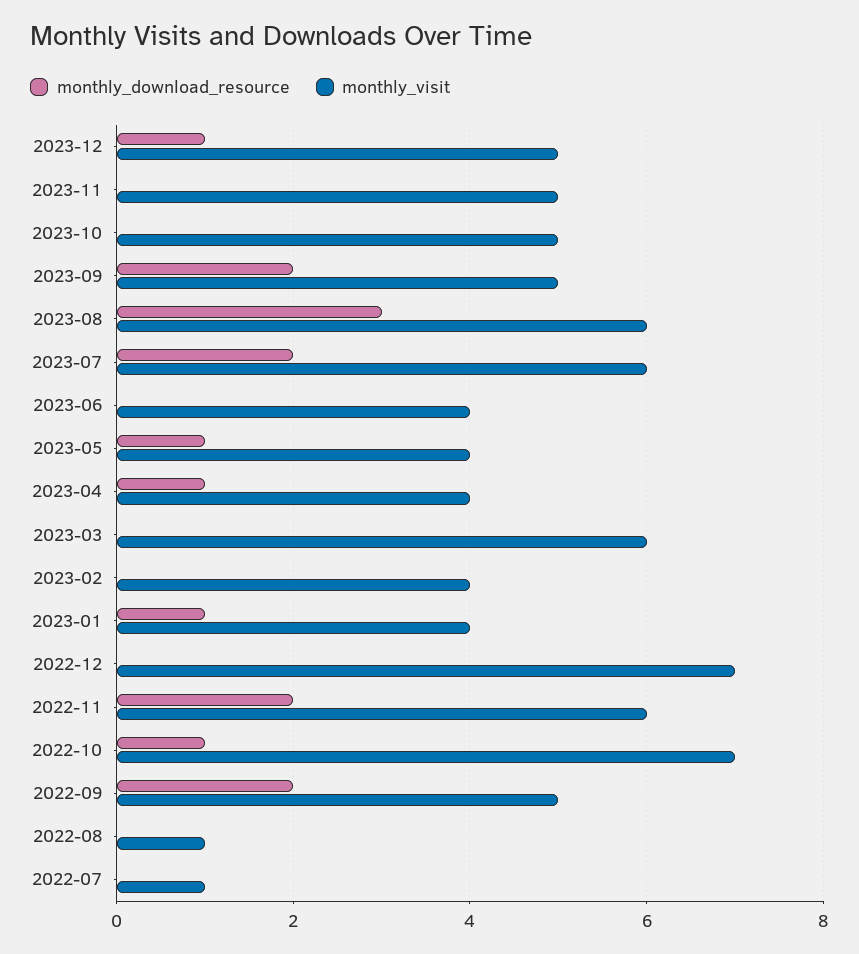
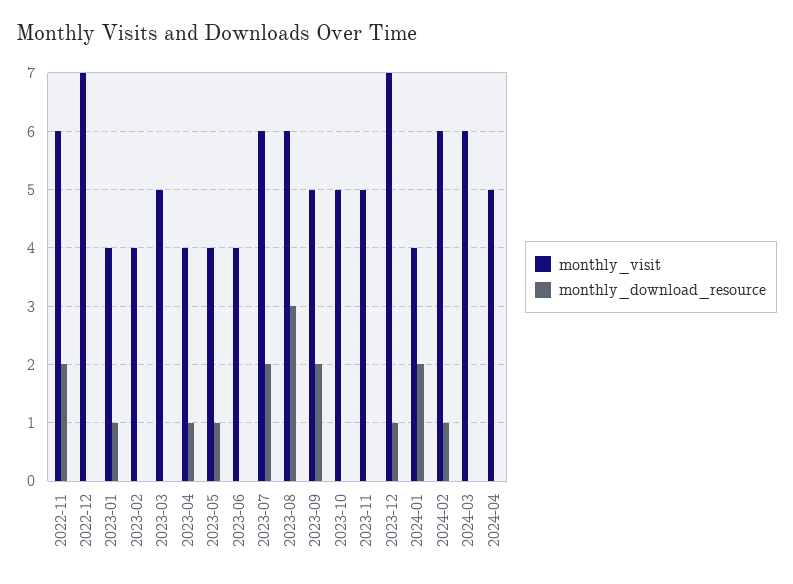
monthly_visit, 2023-12: 5 -> 7
monthly_visit, 2023-03: 6 -> 5
monthly_download_resource, 2022-10: 1 -> none
monthly_visit, 2022-10: 7 -> none
monthly_download_resource, 2022-09: 2 -> none
monthly_visit, 2022-09: 5 -> none
monthly_download_resource, 2022-08: 0 -> none
monthly_visit, 2022-08: 1 -> none
monthly_download_resource, 2022-07: 0 -> none
monthly_visit, 2022-07: 1 -> none
monthly_visit, 2024-01: none -> 4
monthly_download_resource, 2024-01: none -> 2
monthly_visit, 2024-02: none -> 6
monthly_download_resource, 2024-02: none -> 1
monthly_visit, 2024-03: none -> 6
monthly_download_resource, 2024-03: none -> 0
monthly_visit, 2024-04: none -> 5
monthly_download_resource, 2024-04: none -> 0

